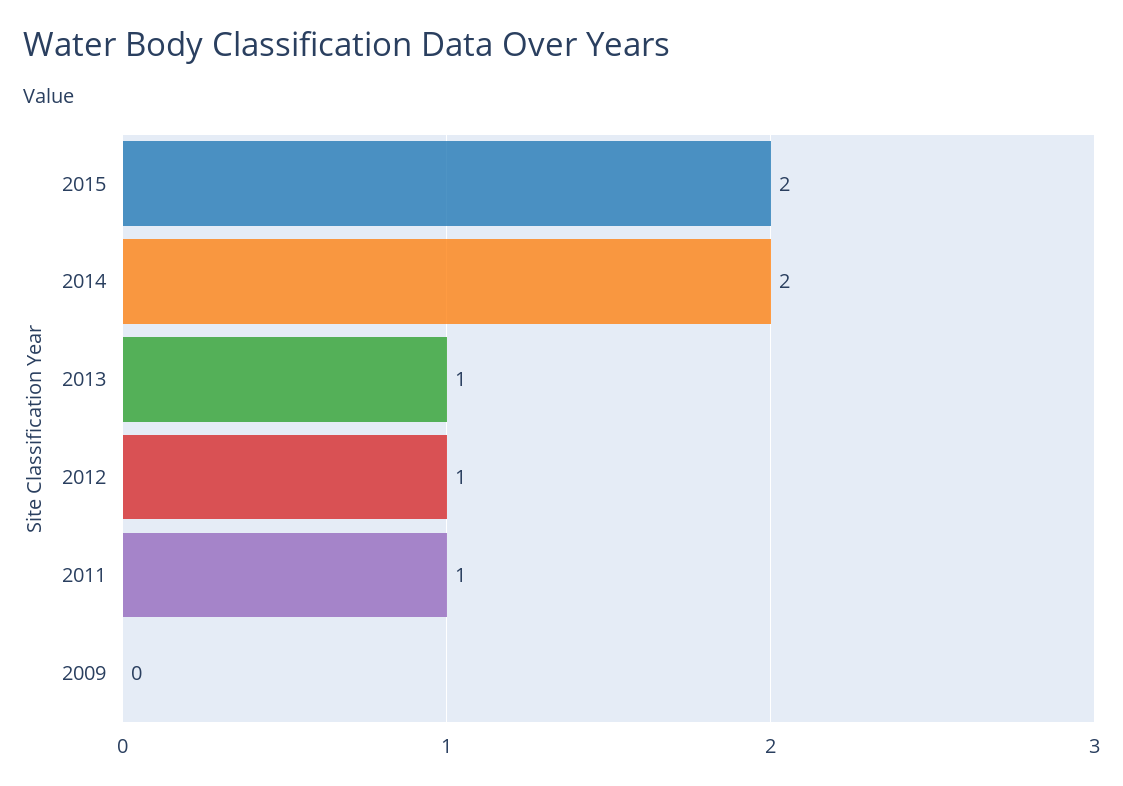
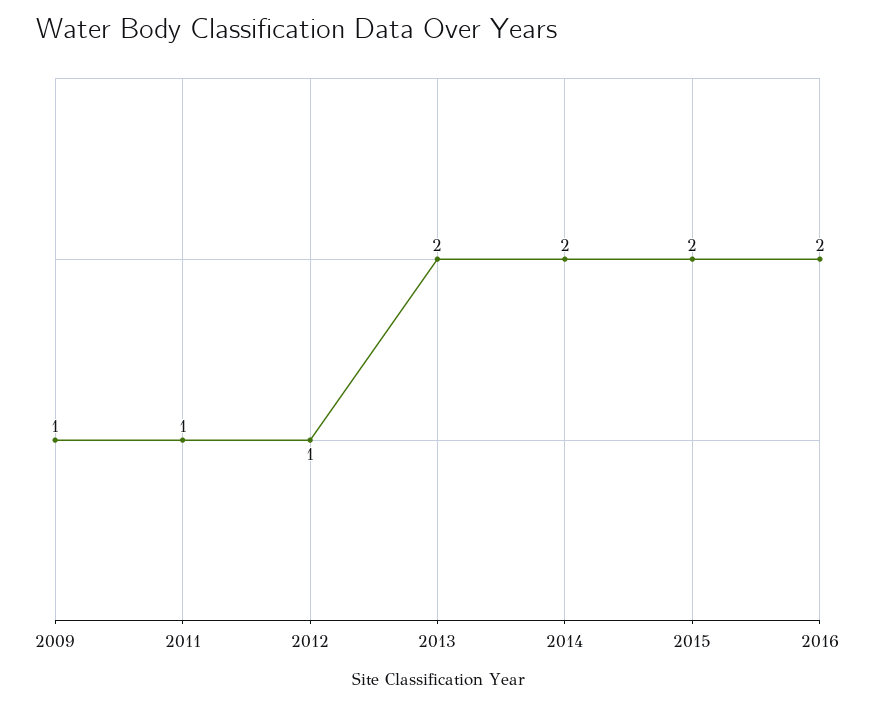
2013: 1 -> 2
2009: 0 -> 1
2016: none -> 2

